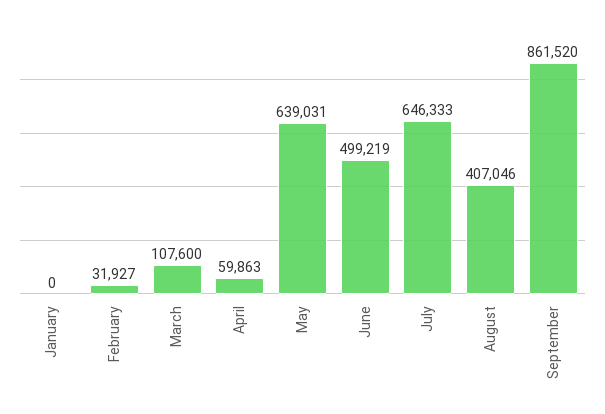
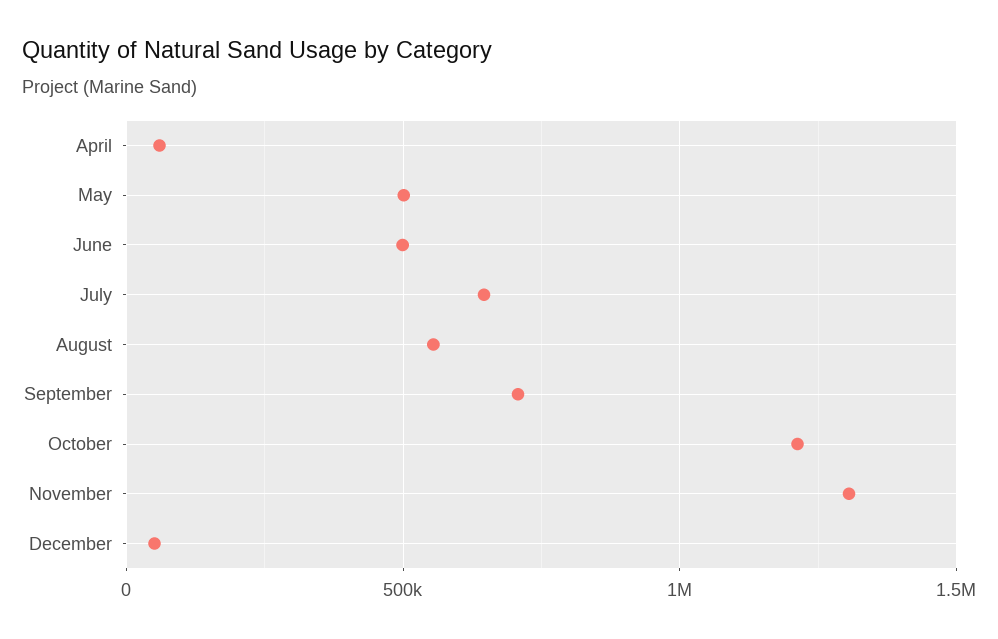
January: 0 -> none
February: 31927 -> none
March: 107600 -> none
May: 639031 -> 500000
August: 407046 -> 550000
September: 861520 -> 700000
October: none -> 1200000
November: none -> 1300000
December: none -> 50000

